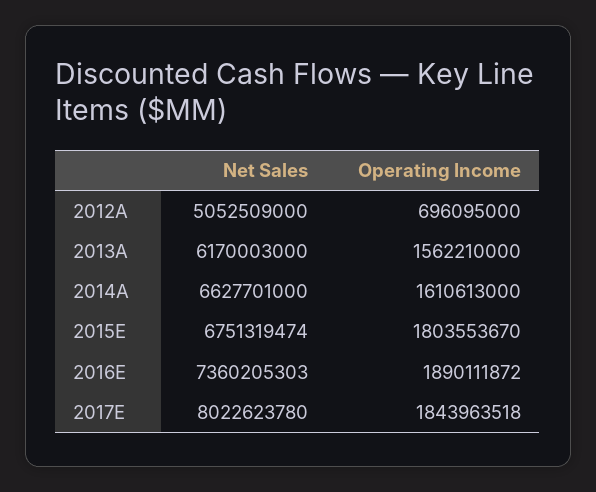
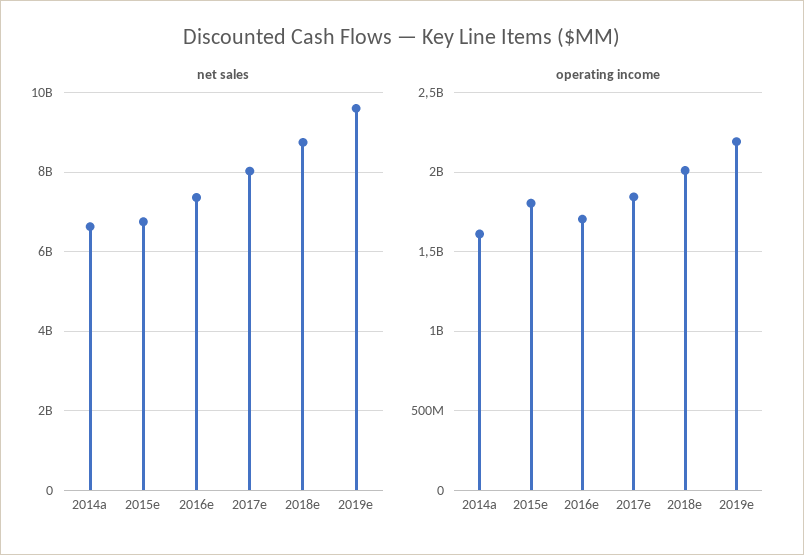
Net Sales, 2012A: 5052509000 -> none
Operating Income, 2012A: 696095000 -> none
Net Sales, 2013A: 6170003000 -> none
Operating Income, 2013A: 1562210000 -> none
Operating Income, 2016E: 1890111872 -> 1700000000
Net Sales, 2018e: none -> 8800000000
Net Sales, 2019e: none -> 9600000000
Operating Income, 2018e: none -> 2000000000
Operating Income, 2019e: none -> 2200000000

